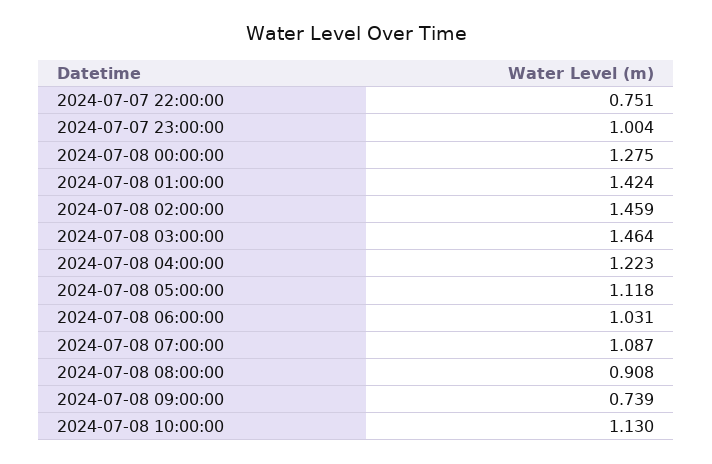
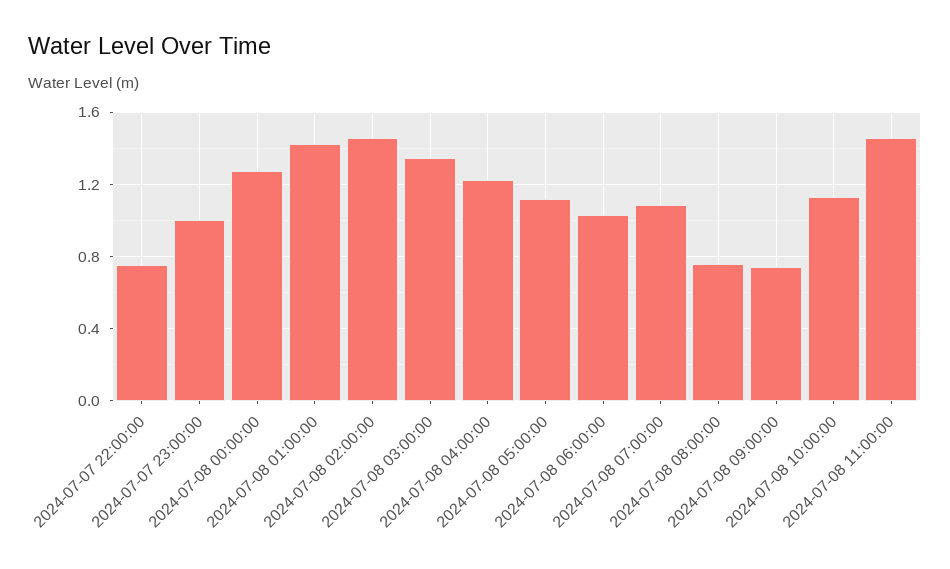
2024-07-08 03:00:00: 1.464 -> 1.35
2024-07-08 08:00:00: 0.908 -> 0.75
2024-07-08 11:00:00: none -> 1.45

